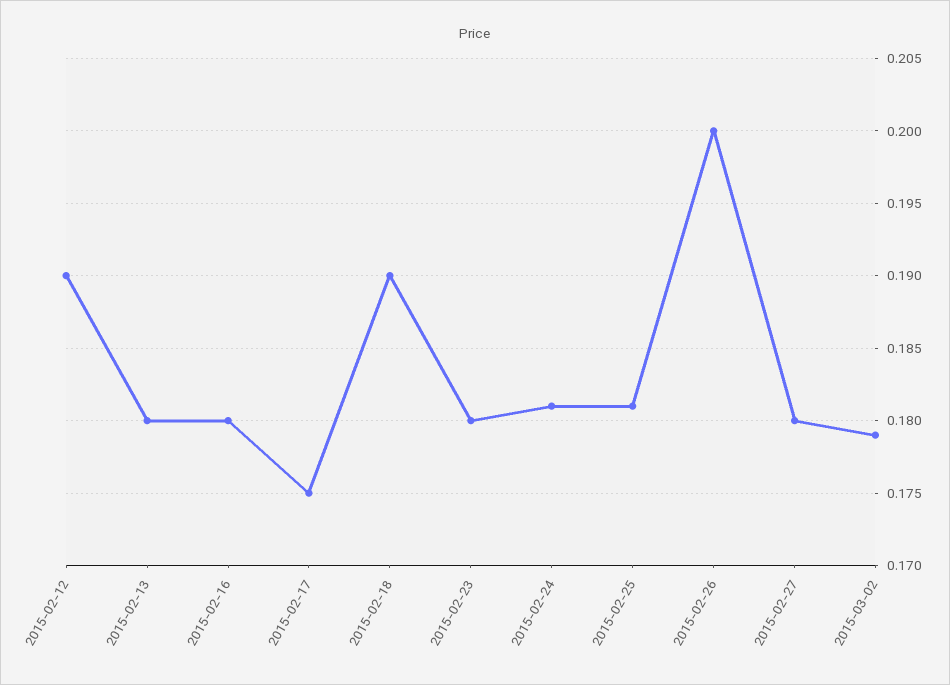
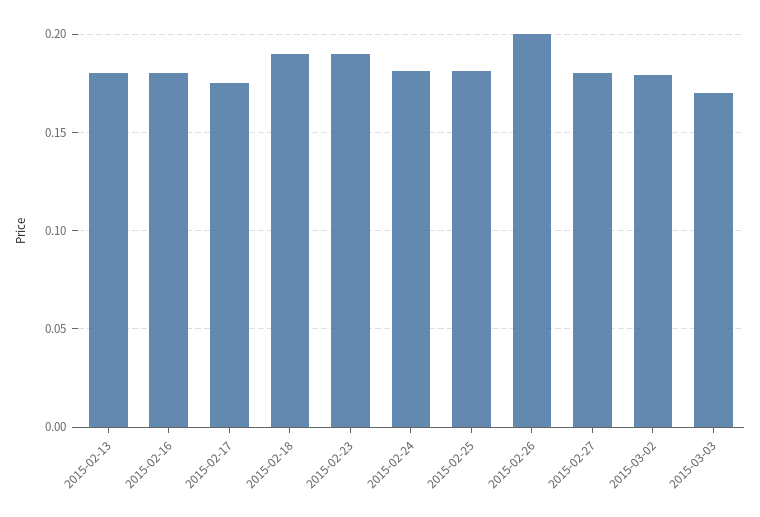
2015-02-12: 0.19 -> none
2015-02-23: 0.18 -> 0.19
2015-03-03: none -> 0.17

